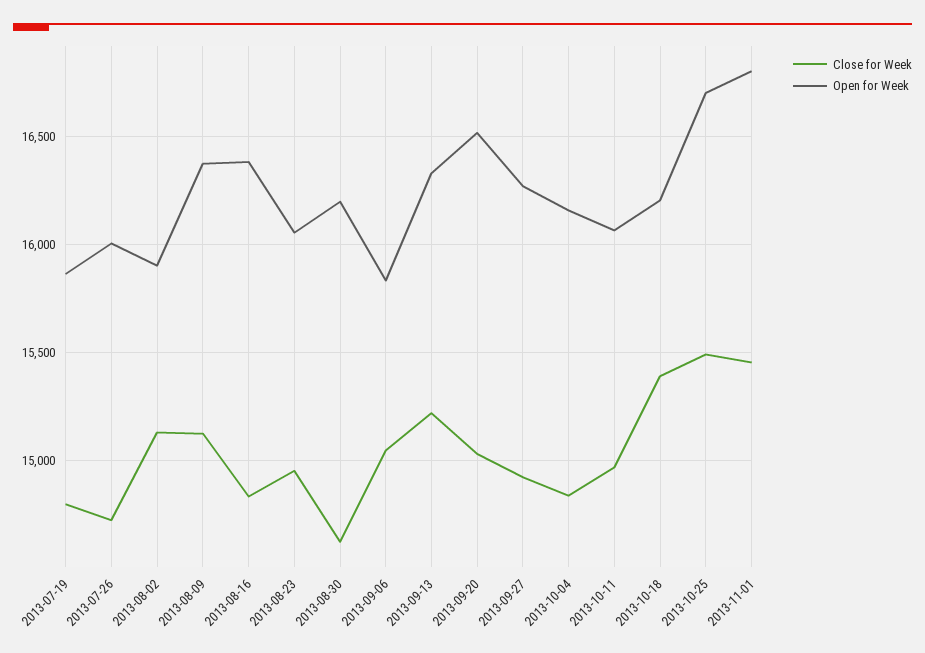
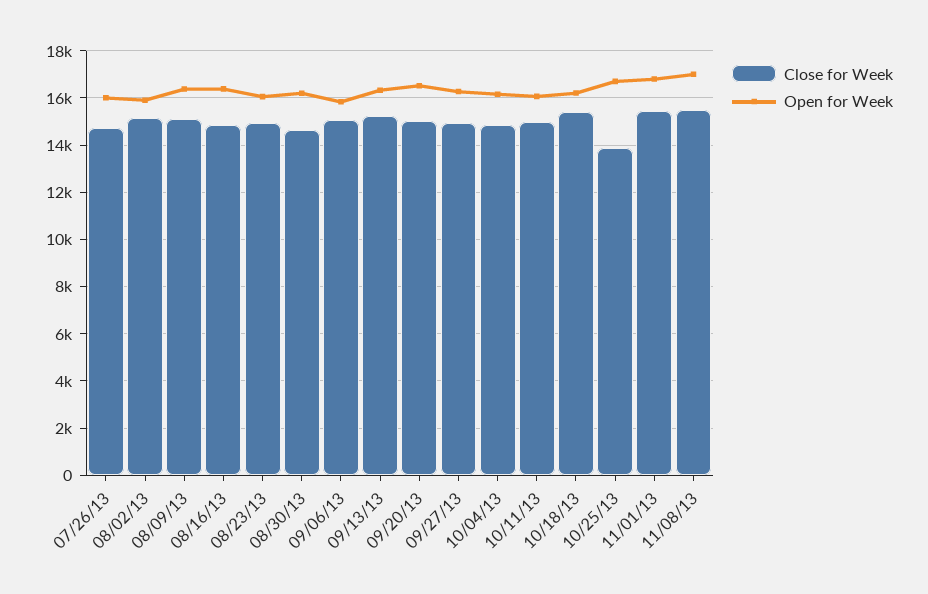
Close for Week, 2013-07-19: 14800 -> none
Open for Week, 2013-07-19: 15850 -> none
Close for Week, 2013-10-25: 15500 -> 14000
Close for Week, 11/08/13: none -> 15500
Open for Week, 11/08/13: none -> 17000

